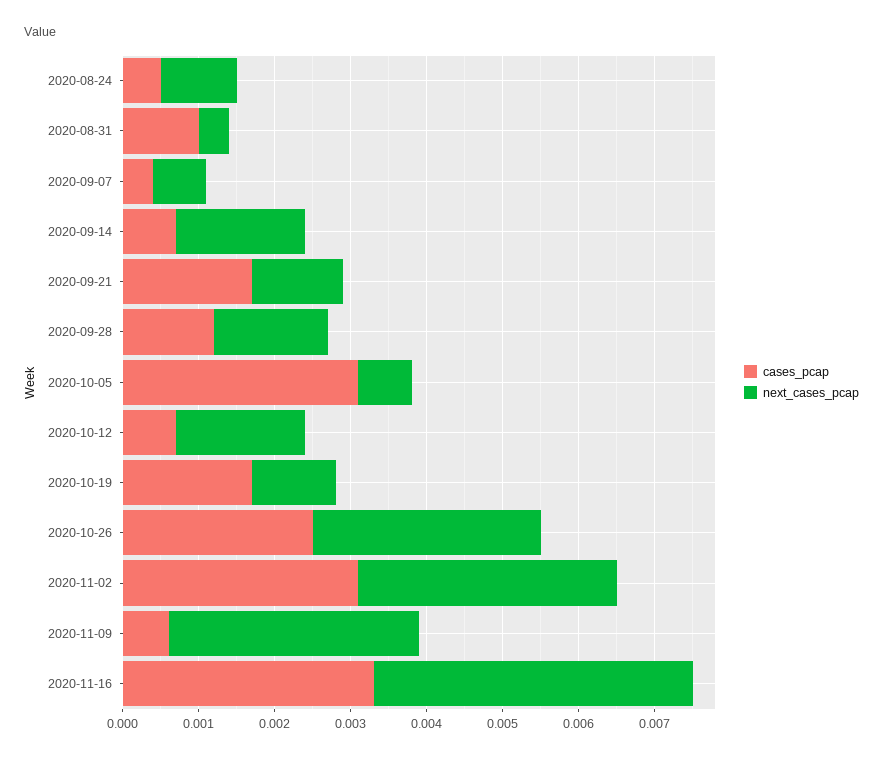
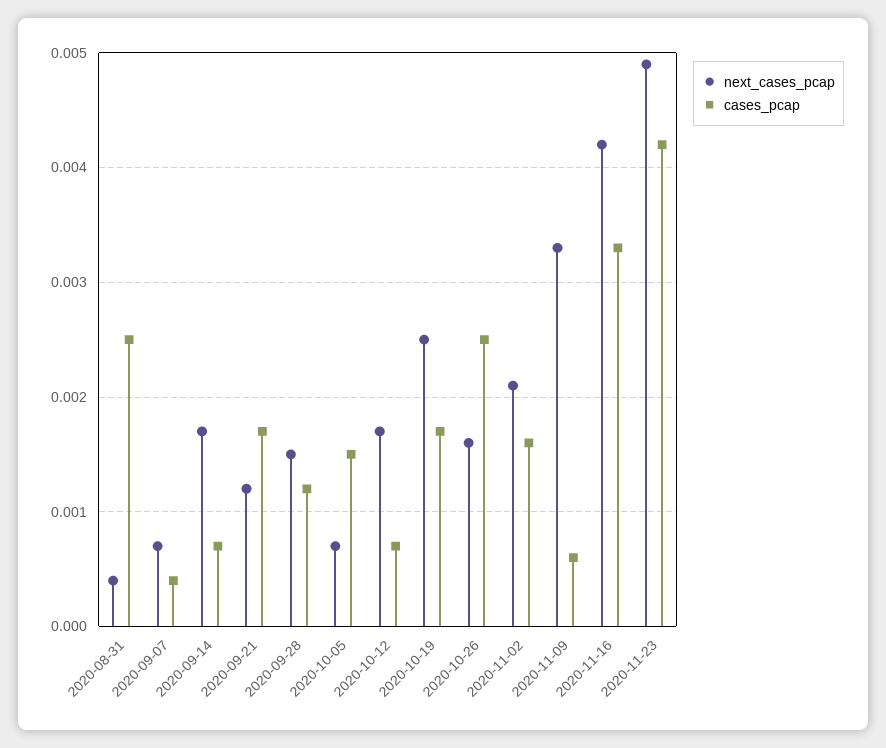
cases_pcap, 2020-08-24: 0.0005 -> none
next_cases_pcap, 2020-08-24: 0.001 -> none
cases_pcap, 2020-08-31: 0.001 -> 0.0025
cases_pcap, 2020-10-05: 0.003 -> 0.0015
next_cases_pcap, 2020-10-19: 0.001 -> 0.0025
next_cases_pcap, 2020-10-26: 0.003 -> 0.0016
cases_pcap, 2020-11-02: 0.003 -> 0.0016
next_cases_pcap, 2020-11-02: 0.0035 -> 0.0021
next_cases_pcap, 2020-11-23: none -> 0.0049
cases_pcap, 2020-11-23: none -> 0.0042

